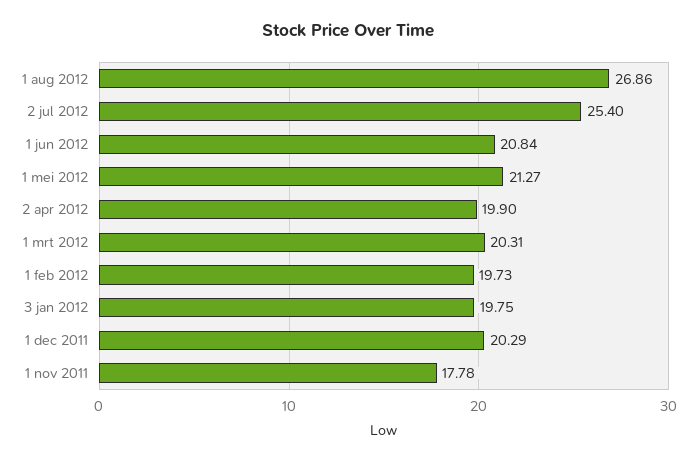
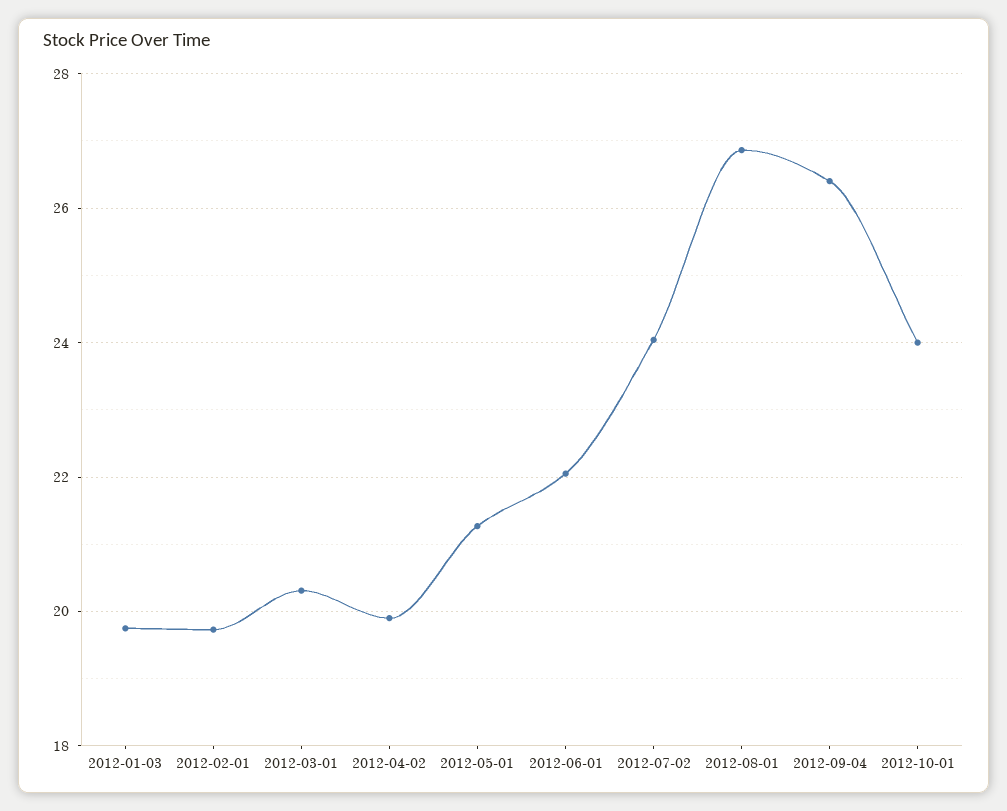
2 jul 2012: 25.4 -> 24
1 jun 2012: 20.84 -> 22
1 dec 2011: 20.29 -> none
1 nov 2011: 17.78 -> none
2012-09-04: none -> 26.4
2012-10-01: none -> 24

